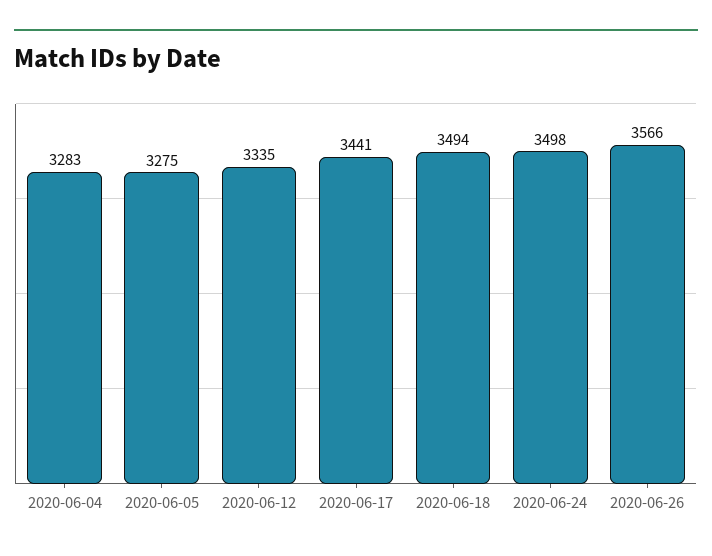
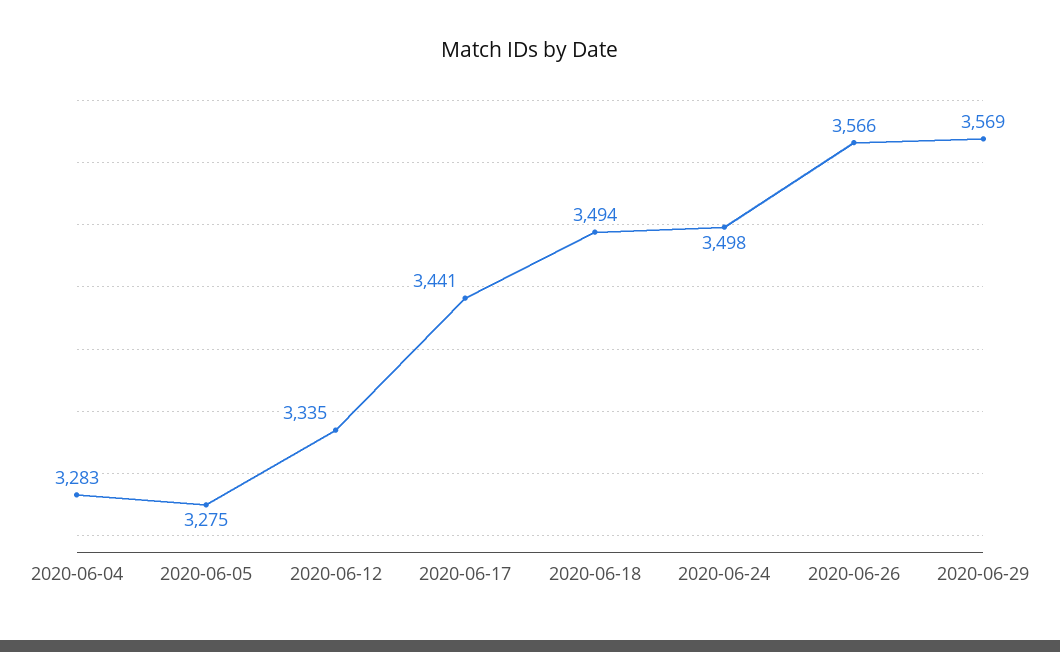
2020-06-29: none -> 3569

